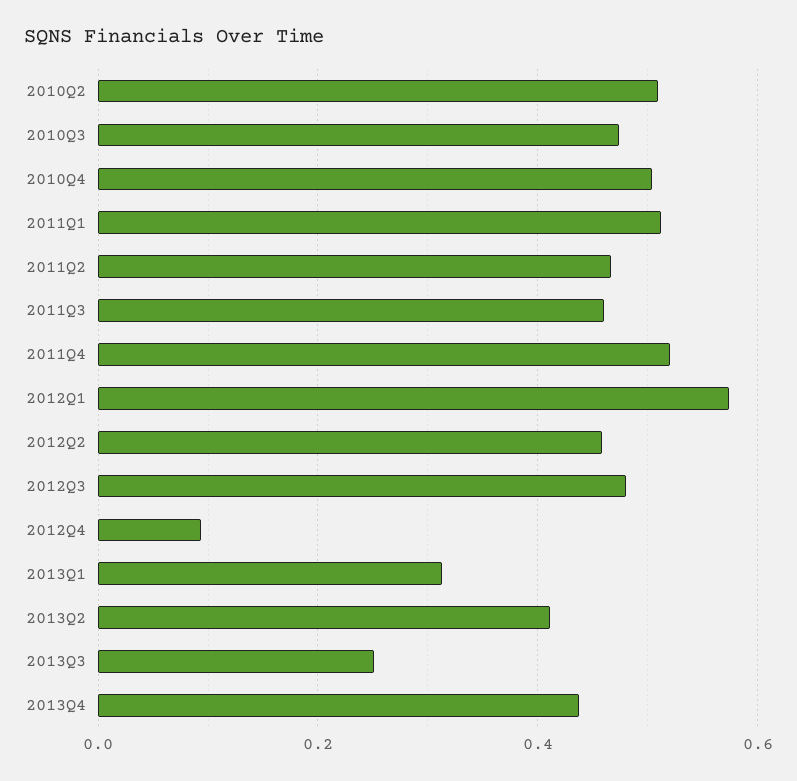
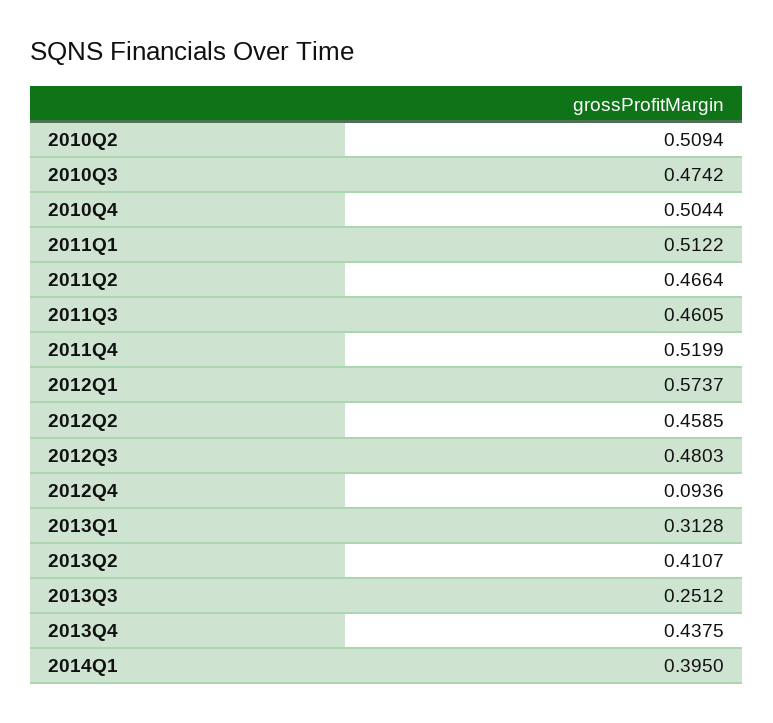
2014Q1: none -> 0.395

